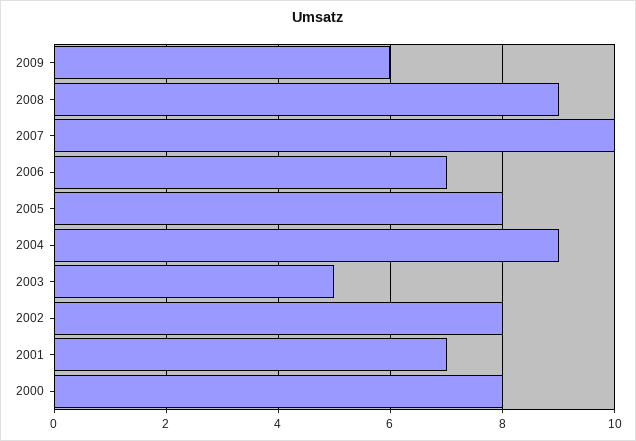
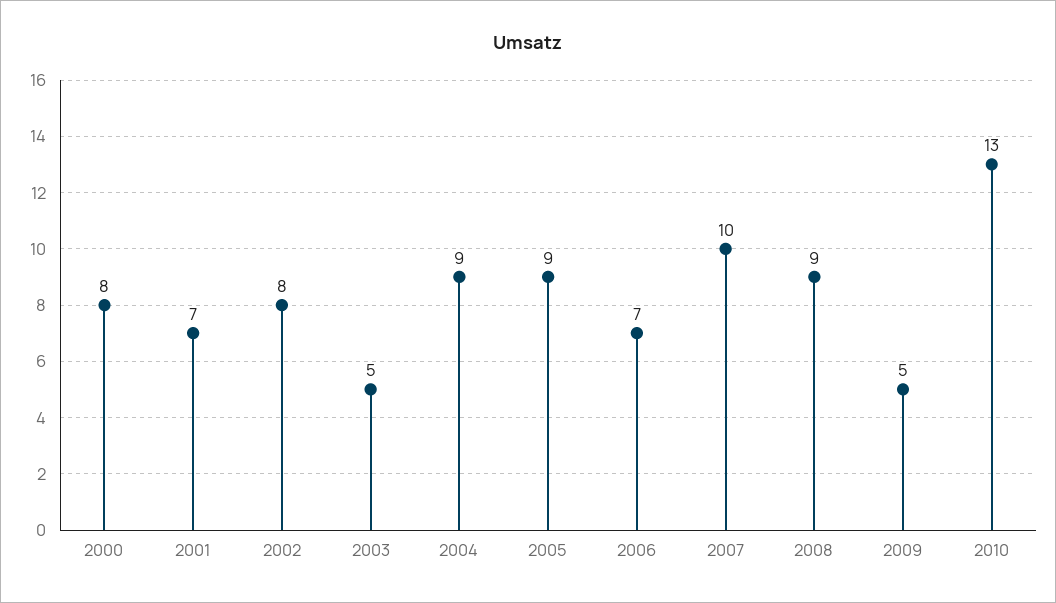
2009: 6 -> 5
2005: 8 -> 9
2010: none -> 13

